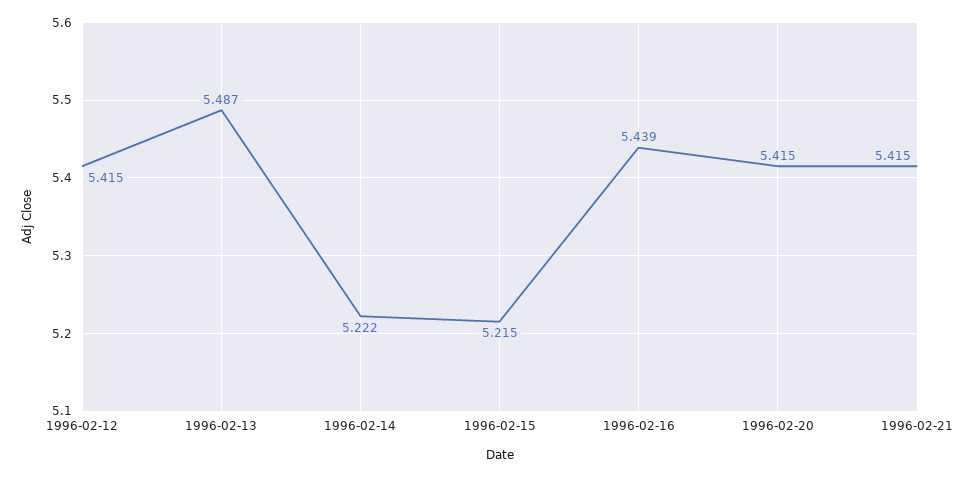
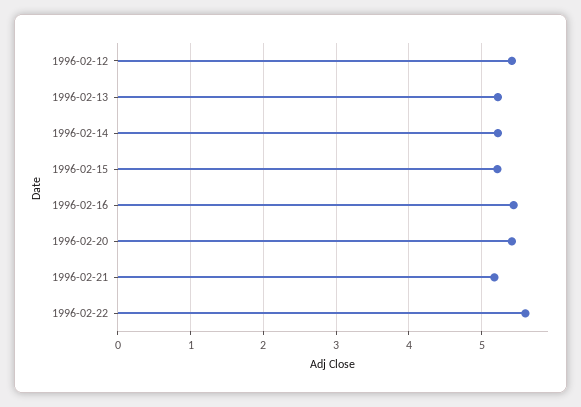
1996-02-13: 5.487 -> 5.2
1996-02-21: 5.415 -> 5.2
1996-02-22: none -> 5.6

